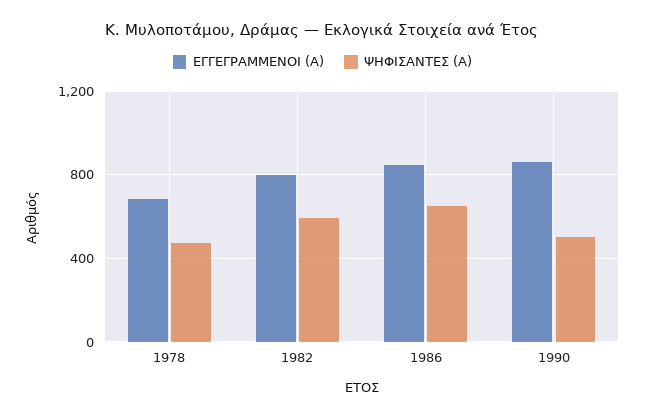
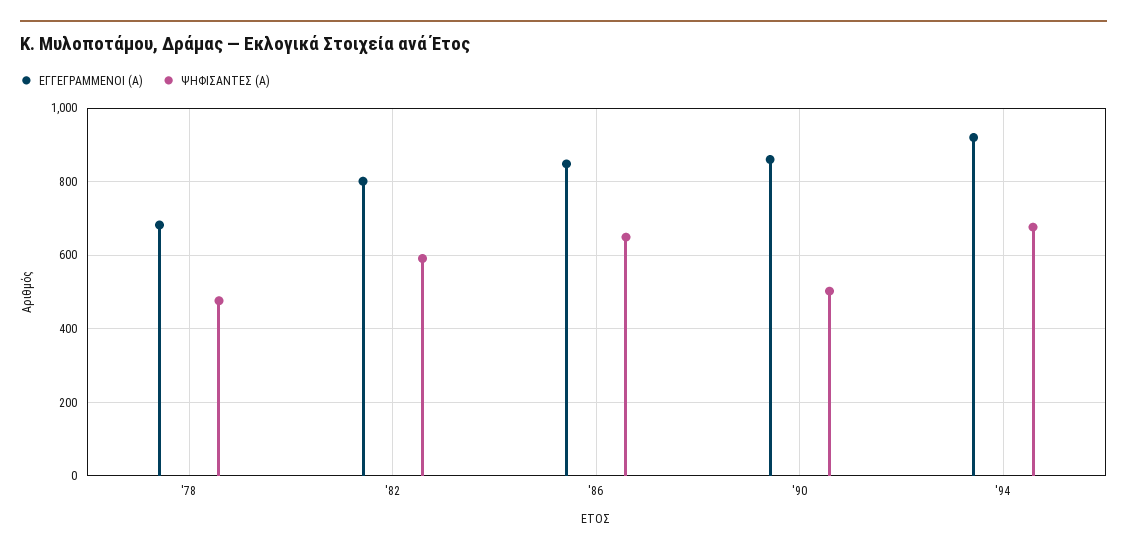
ΕΓΓΕΓΡΑΜΜΕΝΟΙ (Α), '94: none -> 920
ΨΗΦΙΣΑΝΤΕΣ (Α), '94: none -> 680

